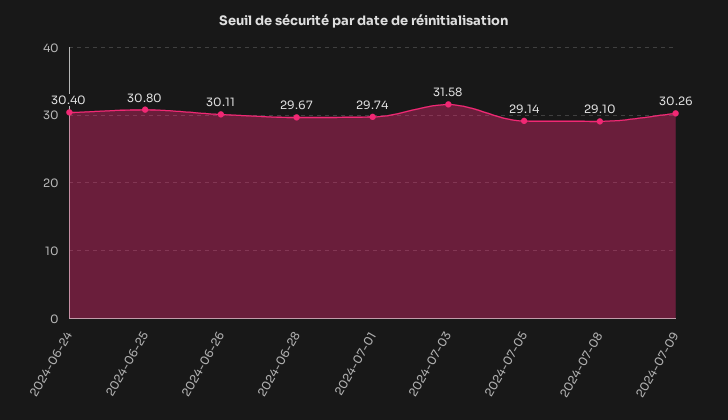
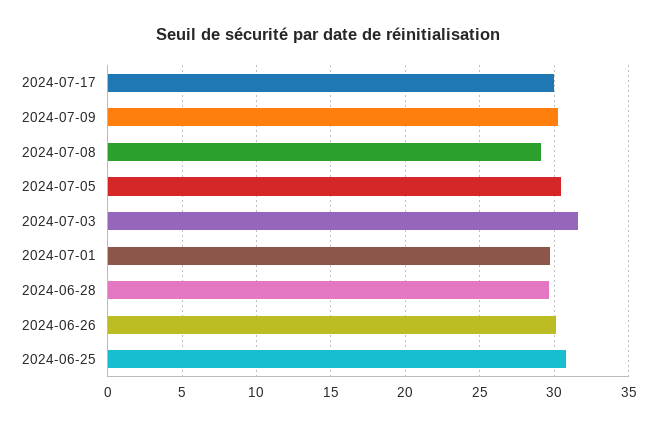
2024-06-24: 30.4 -> none
2024-07-05: 29.14 -> 30.5
2024-07-17: none -> 30

